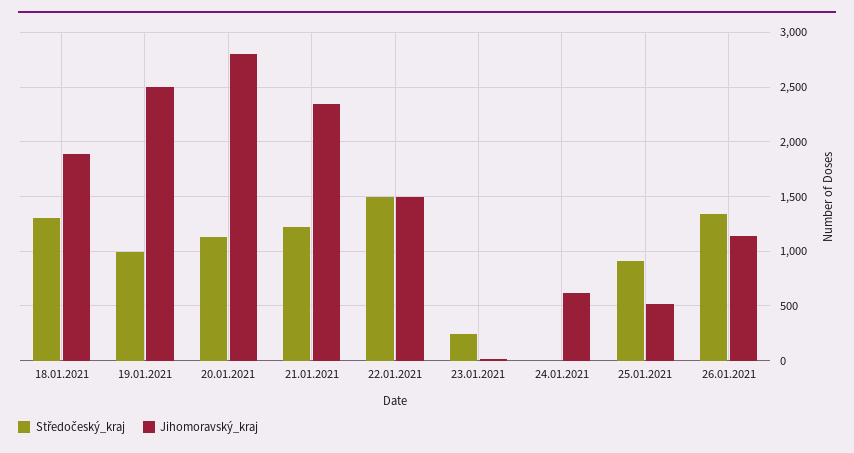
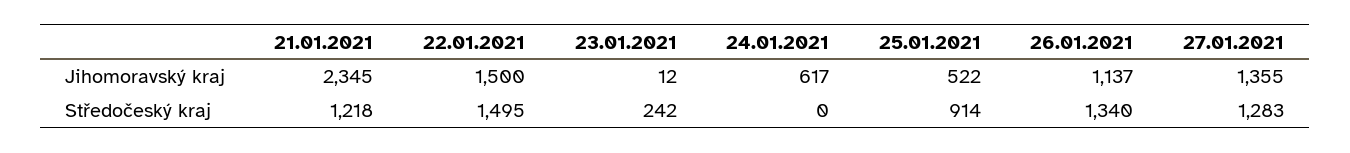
Středočeský_kraj, 18.01.2021: 1300 -> none
Jihomoravský_kraj, 18.01.2021: 1900 -> none
Středočeský_kraj, 19.01.2021: 1000 -> none
Jihomoravský_kraj, 19.01.2021: 2500 -> none
Středočeský_kraj, 20.01.2021: 1100 -> none
Jihomoravský_kraj, 20.01.2021: 2800 -> none
Jihomoravský_kraj, 27.01.2021: none -> 1355
Středočeský_kraj, 27.01.2021: none -> 1283

